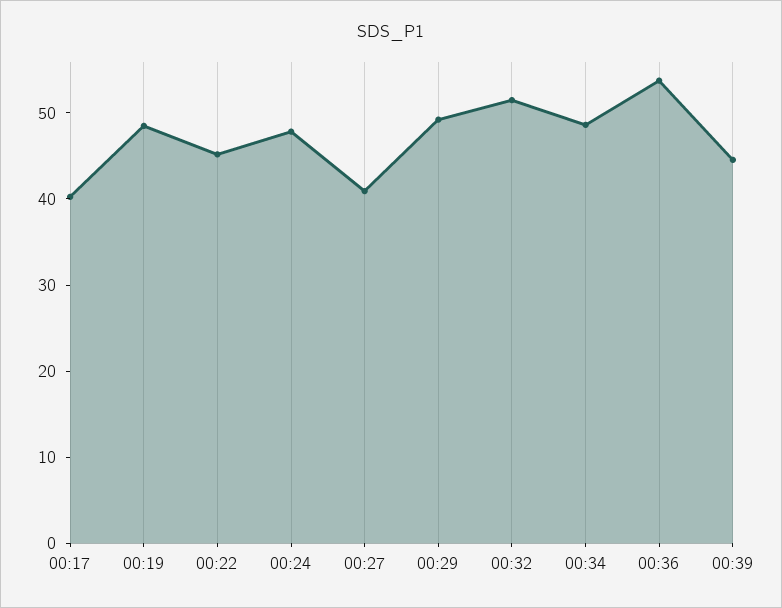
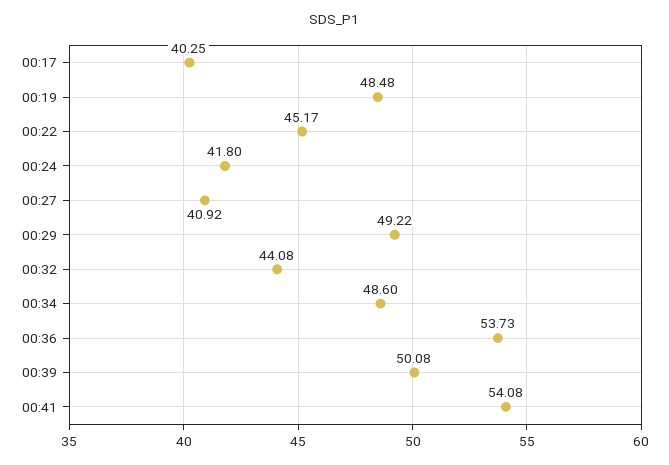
00:24: 48 -> 41.8
00:32: 52 -> 44.08
00:39: 44 -> 50.08
00:41: none -> 54.08

